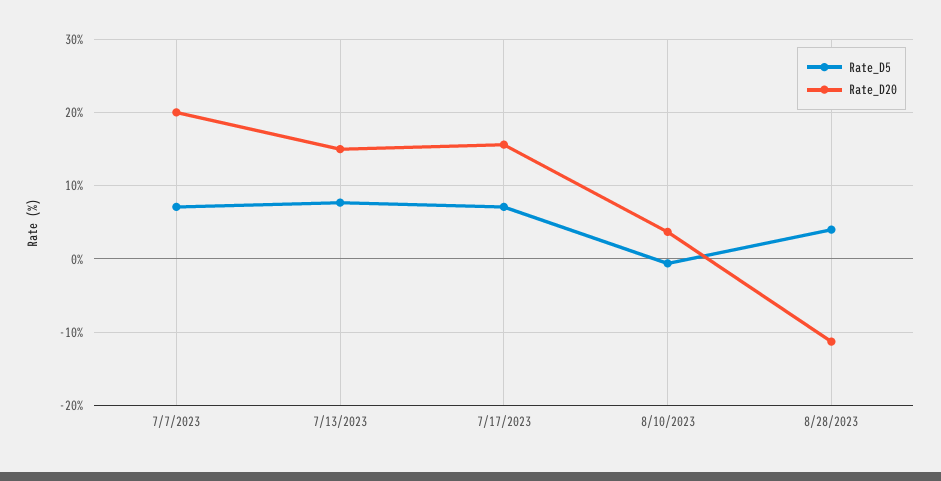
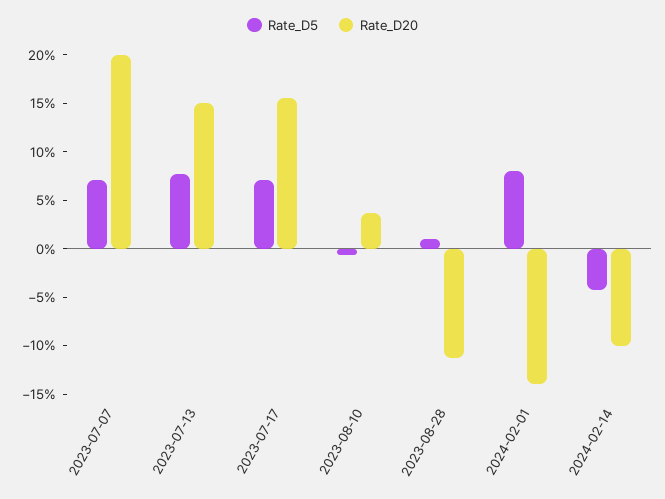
Rate_D5, 8/28/2023: 4 -> 1
Rate_D5, 2024-02-01: none -> 8
Rate_D20, 2024-02-01: none -> -14
Rate_D5, 2024-02-14: none -> -4
Rate_D20, 2024-02-14: none -> -10

